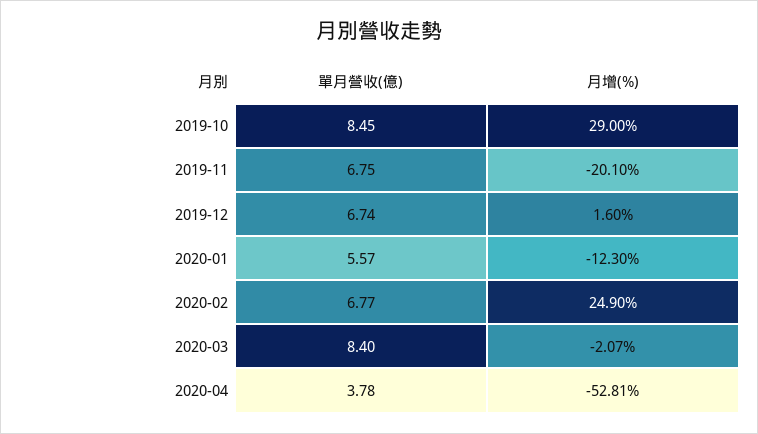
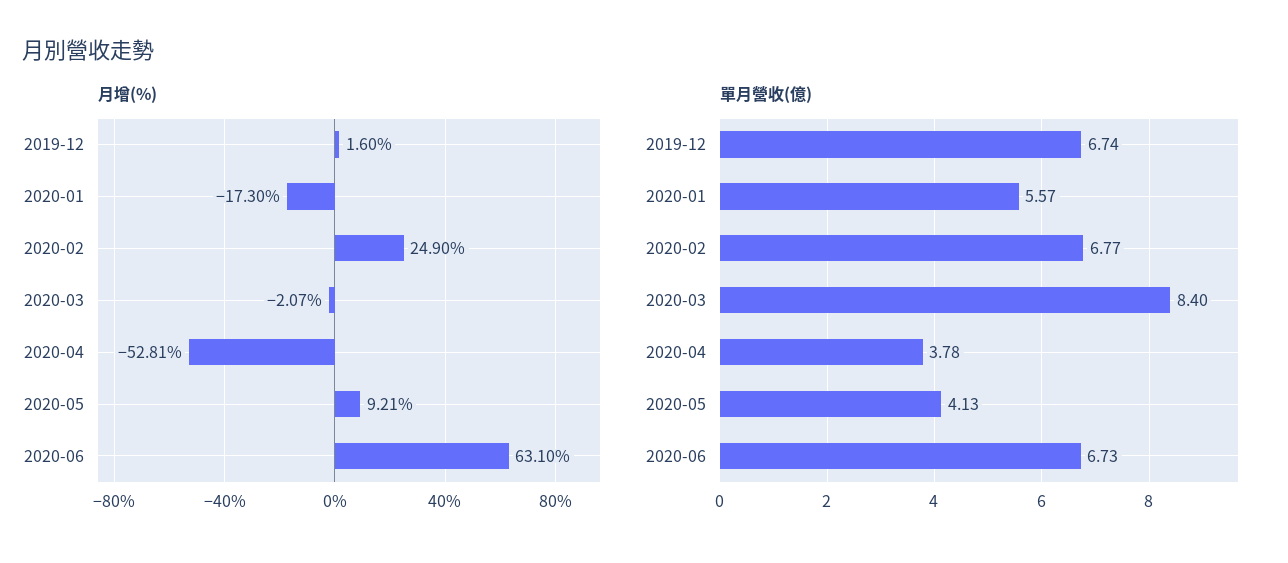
單月營收(億), 2019-10: 8.45 -> none
月增(%), 2019-10: 29 -> none
單月營收(億), 2019-11: 6.75 -> none
月增(%), 2019-11: -20.1 -> none
月增(%), 2020-01: -12.3 -> -17.3
月增(%), 2020-05: none -> 9.21
月增(%), 2020-06: none -> 63.1
單月營收(億), 2020-05: none -> 4.13
單月營收(億), 2020-06: none -> 6.73

